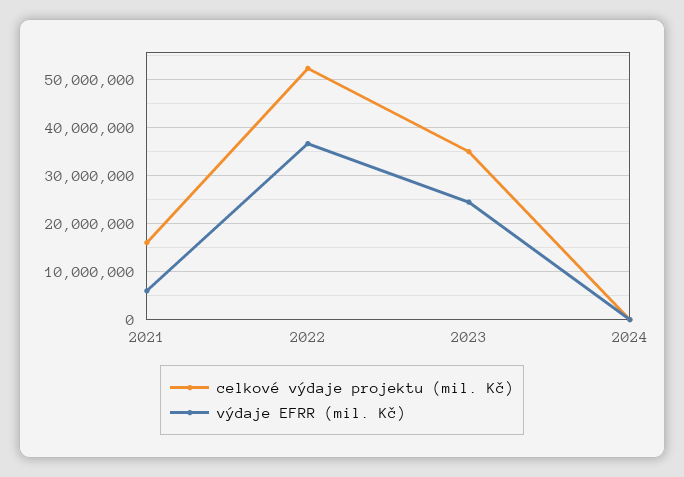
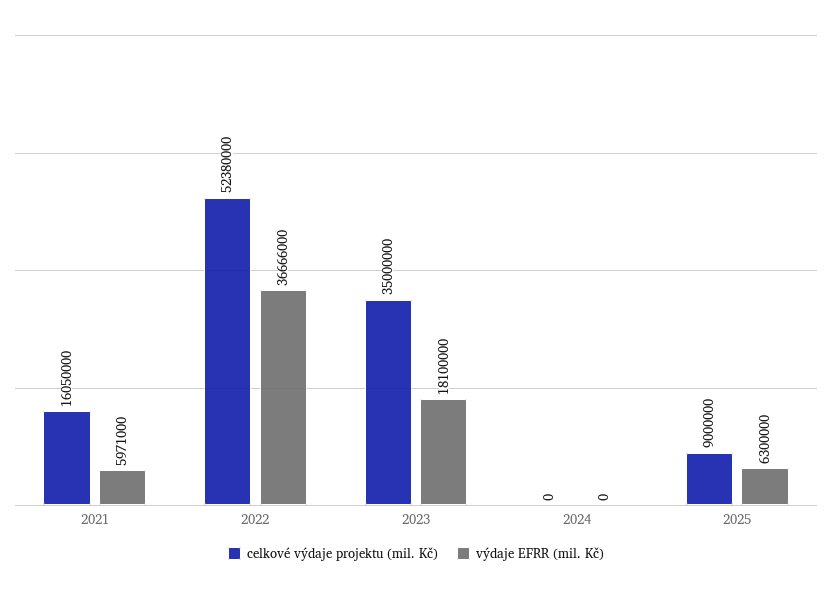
výdaje EFRR (mil. Kč), 2023: 24000000 -> 18100000
celkové výdaje projektu (mil. Kč), 2025: none -> 9000000
výdaje EFRR (mil. Kč), 2025: none -> 6300000

